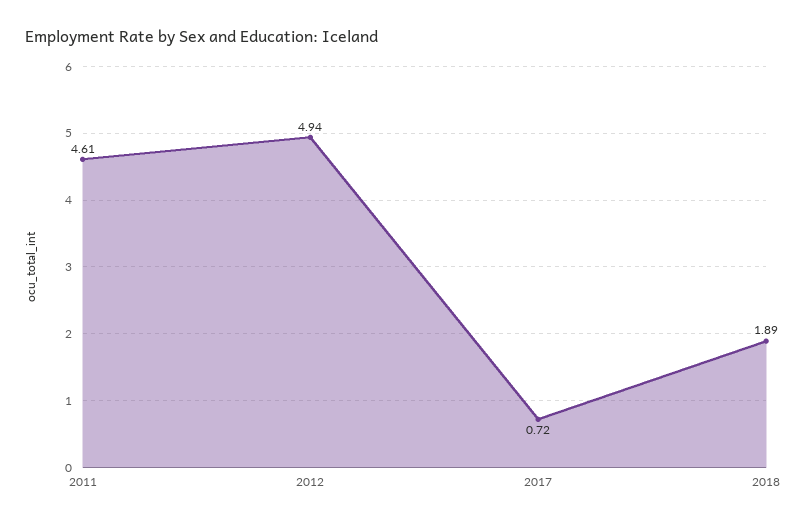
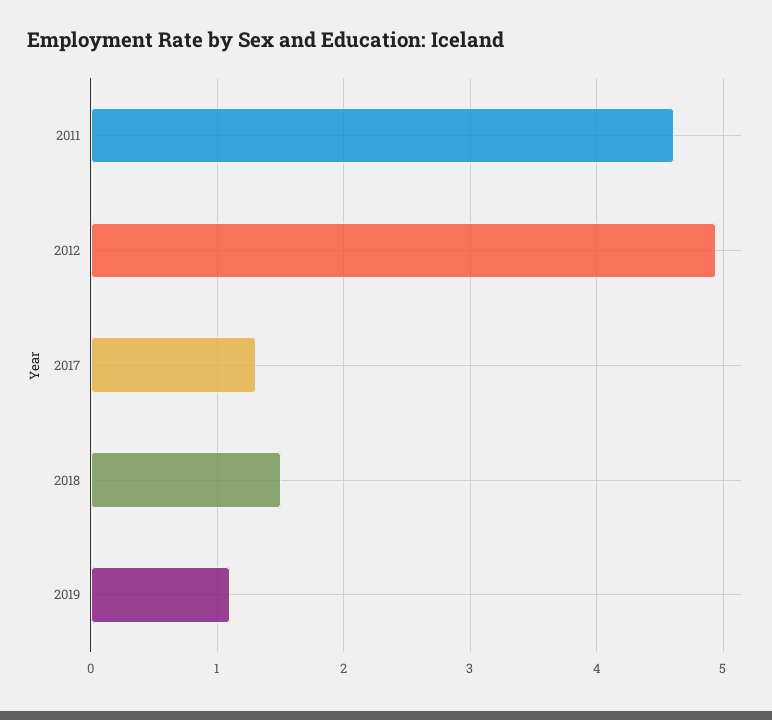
2017: 0.72 -> 1.3
2018: 1.89 -> 1.5
2019: none -> 1.1

